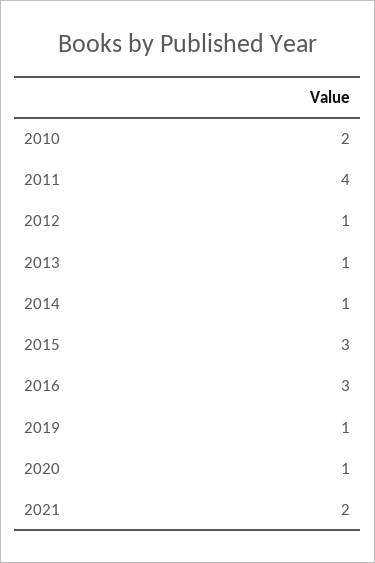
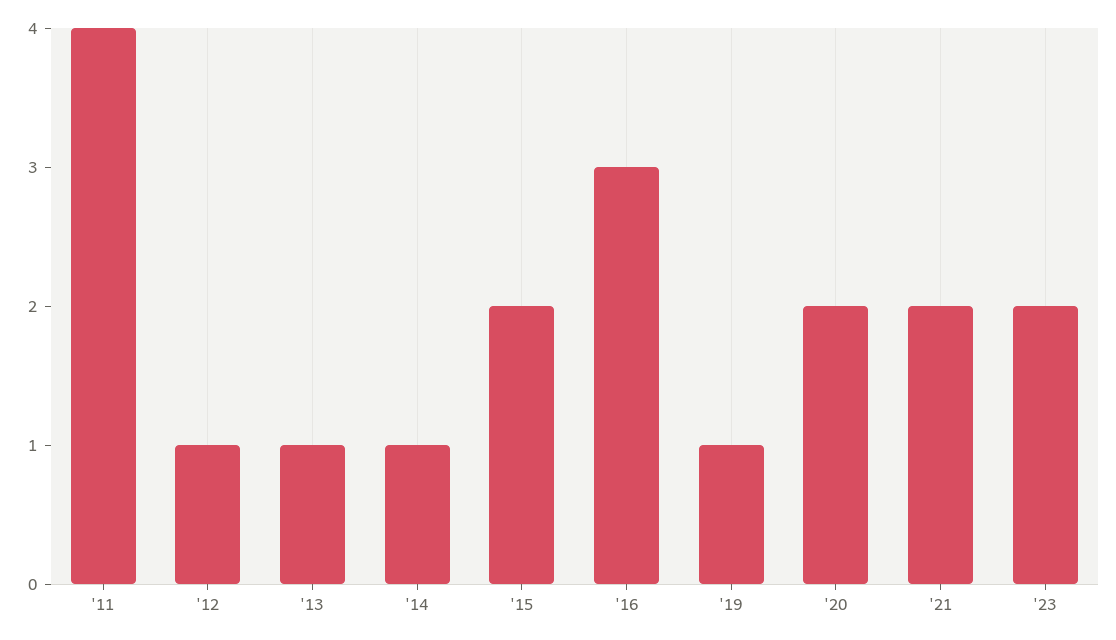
2010: 2 -> none
2015: 3 -> 2
2020: 1 -> 2
'23: none -> 2

